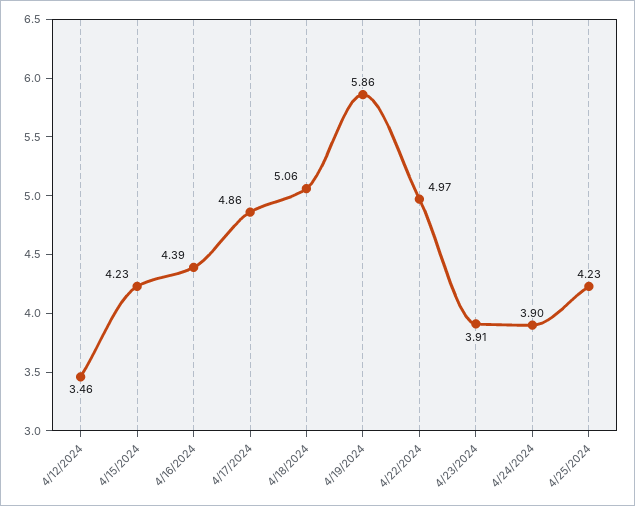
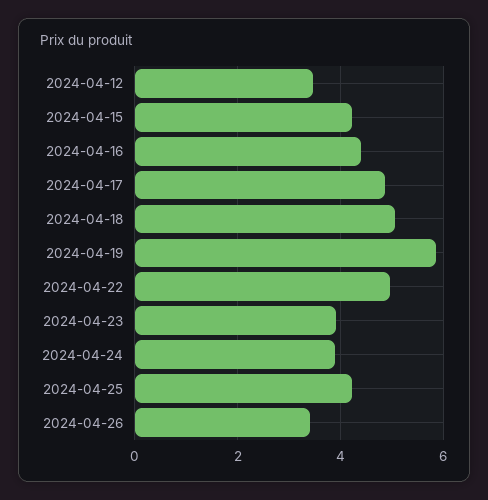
2024-04-26: none -> 3.4

